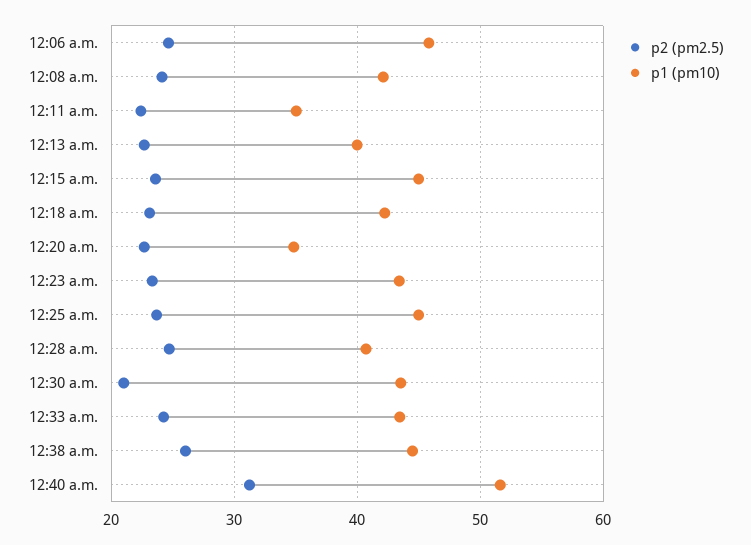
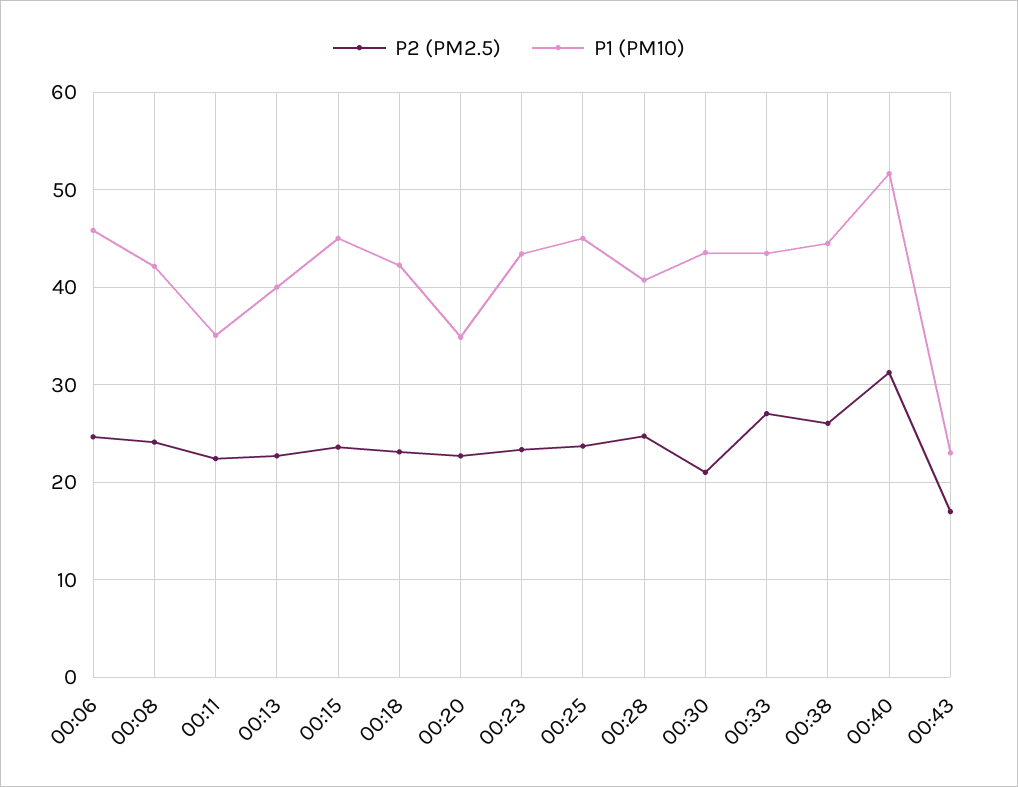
p2 (pm2.5), 12:33 a.m.: 24 -> 27
p2 (pm2.5), 00:43: none -> 17
p1 (pm10), 00:43: none -> 23

